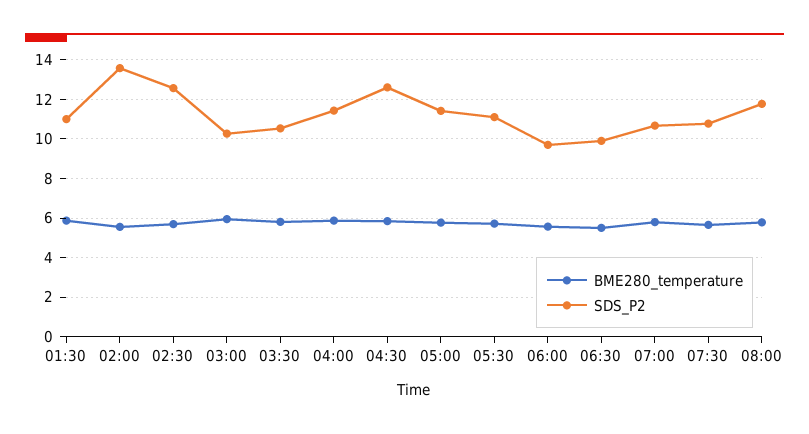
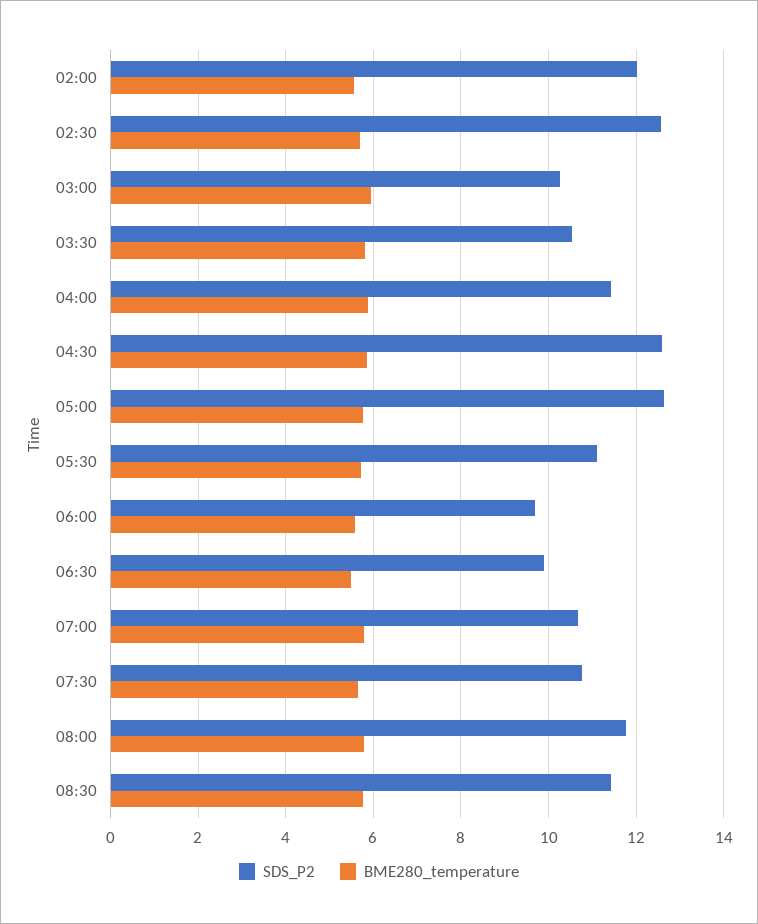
BME280_temperature, 01:30: 6 -> none
SDS_P2, 01:30: 11 -> none
SDS_P2, 02:00: 13.5 -> 12
SDS_P2, 05:00: 11.5 -> 12.6
SDS_P2, 08:30: none -> 11.4
BME280_temperature, 08:30: none -> 5.8

